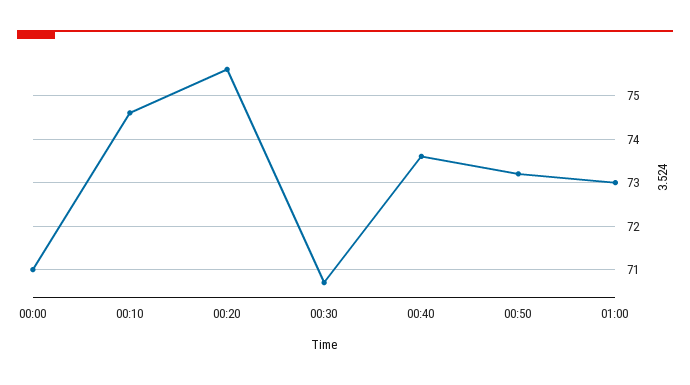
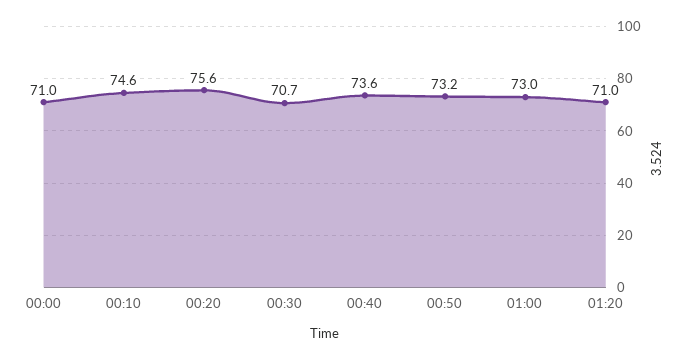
01:20: none -> 71

